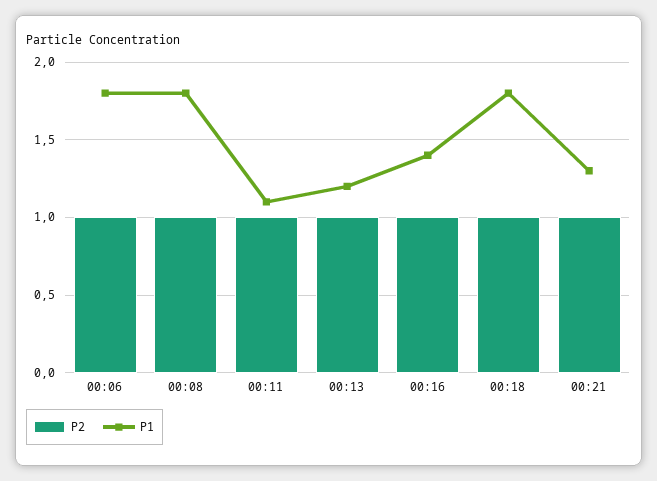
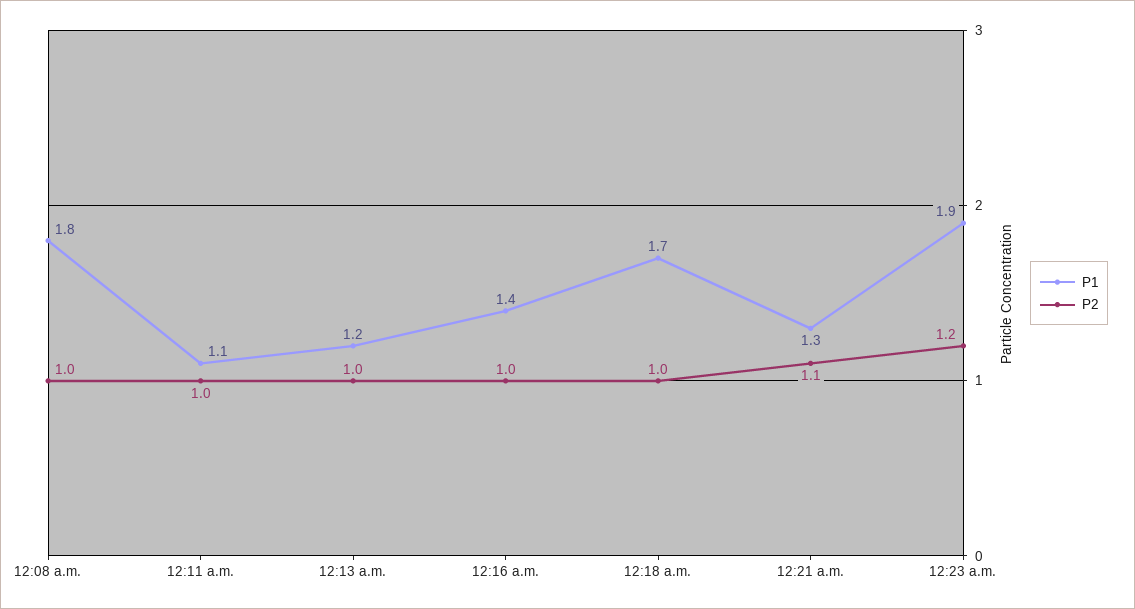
P2, 00:06: 1 -> none
P1, 00:06: 1.8 -> none
P1, 00:18: 1.8 -> 1.7
P2, 00:21: 1 -> 1.1
P1, 12:23 a.m.: none -> 1.9
P2, 12:23 a.m.: none -> 1.2

